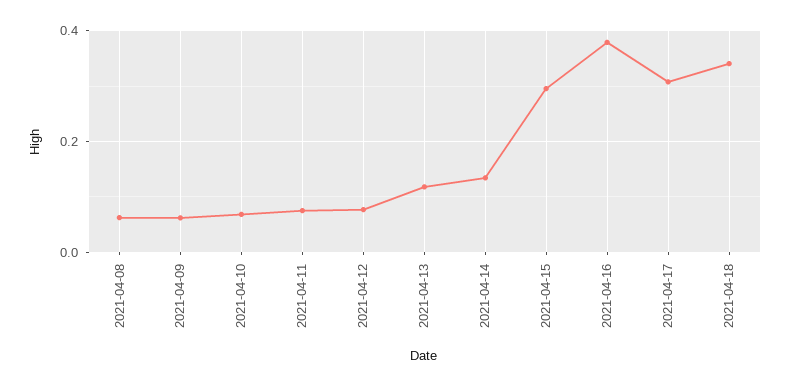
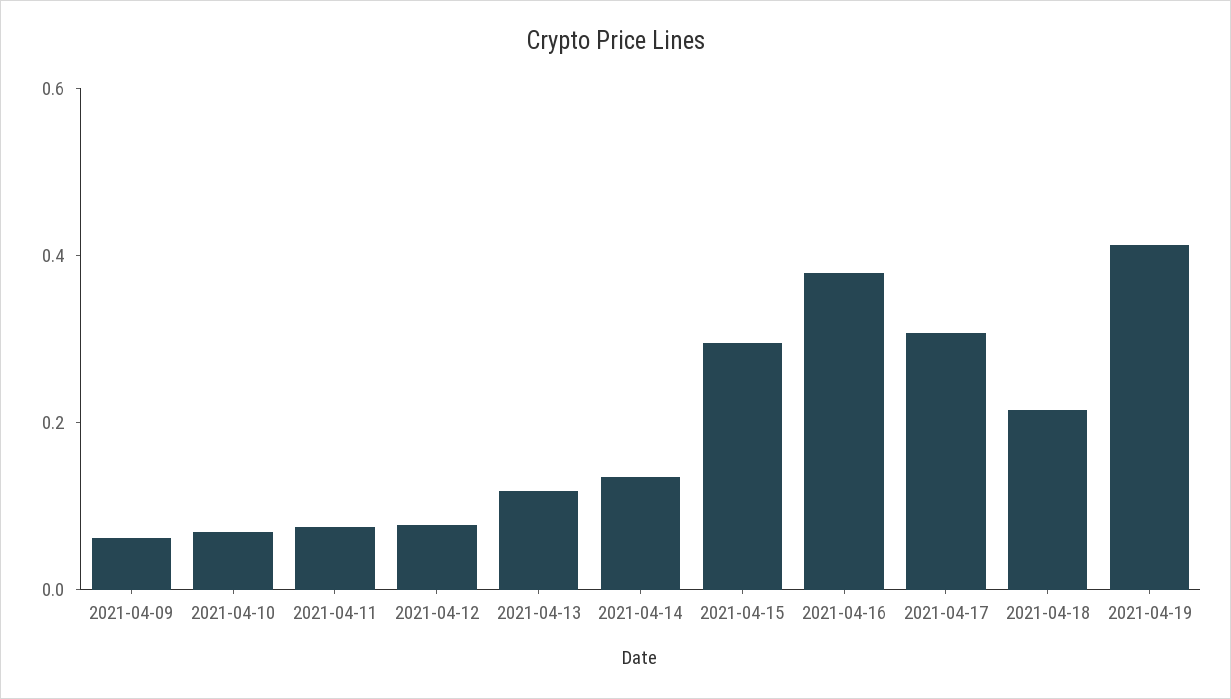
2021-04-08: 0.06 -> none
2021-04-18: 0.34 -> 0.2
2021-04-19: none -> 0.4

